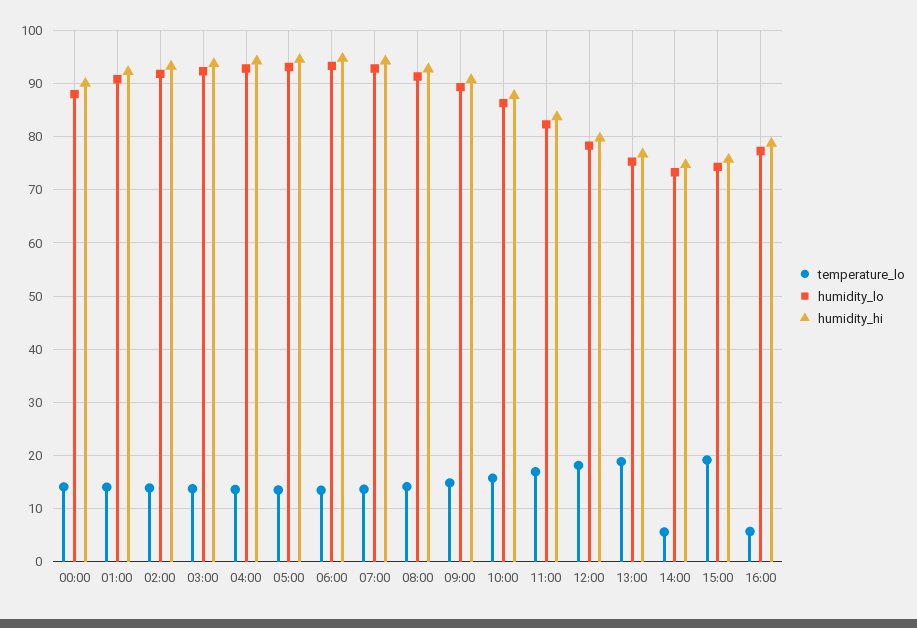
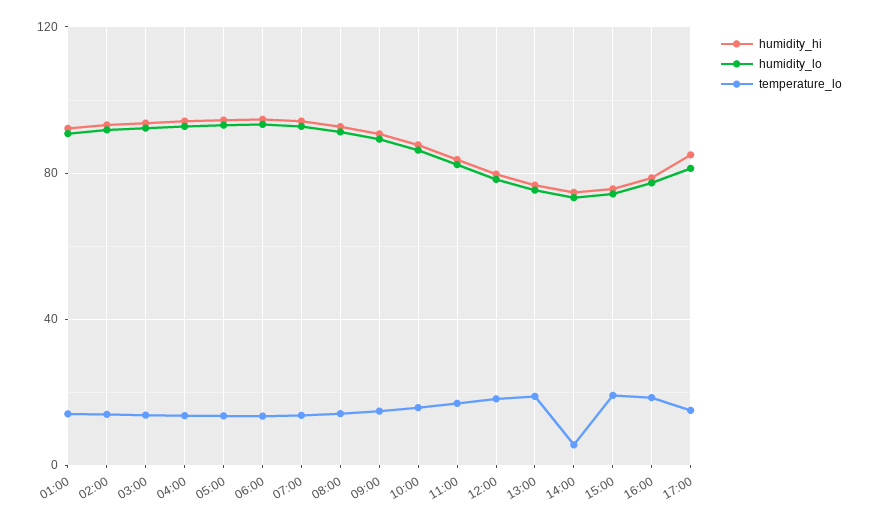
temperature_lo, 00:00: 14 -> none
humidity_lo, 00:00: 88 -> none
humidity_hi, 00:00: 90 -> none
temperature_lo, 16:00: 6 -> 20
humidity_hi, 17:00: none -> 85
humidity_lo, 17:00: none -> 80
temperature_lo, 17:00: none -> 15

